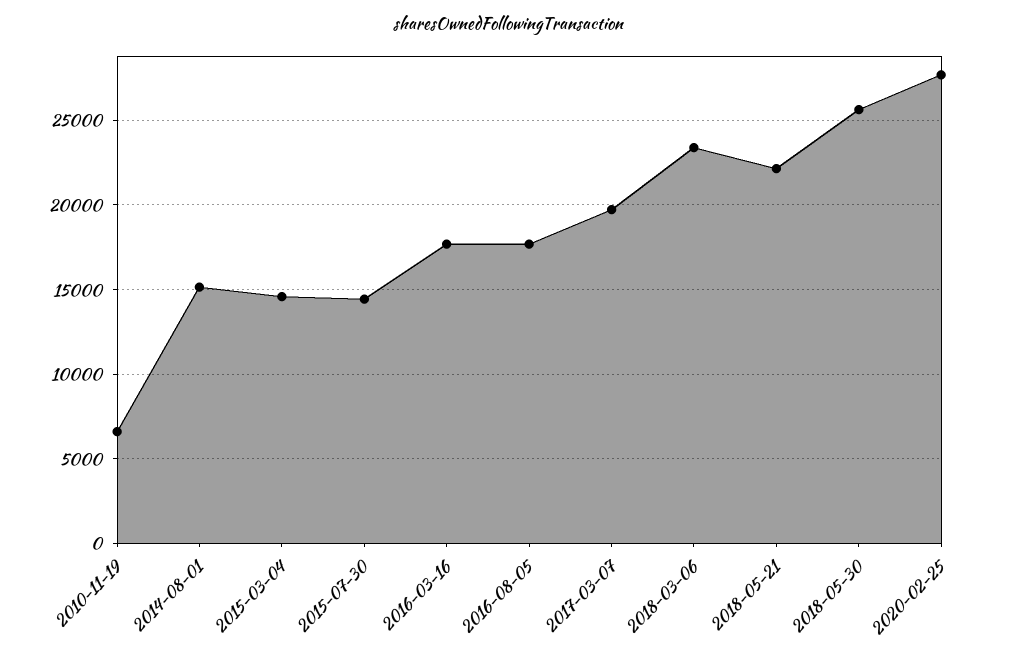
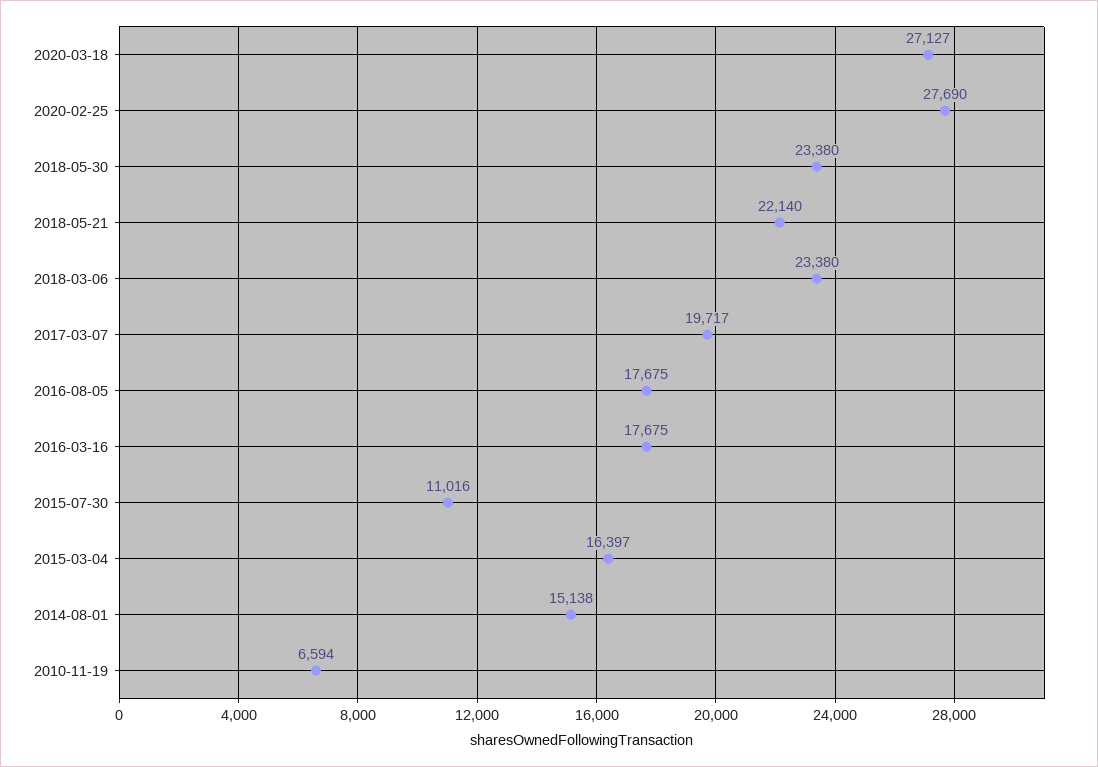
2015-03-04: 14500 -> 16397
2015-07-30: 14500 -> 11016
2018-05-30: 25500 -> 23380
2020-03-18: none -> 27127

